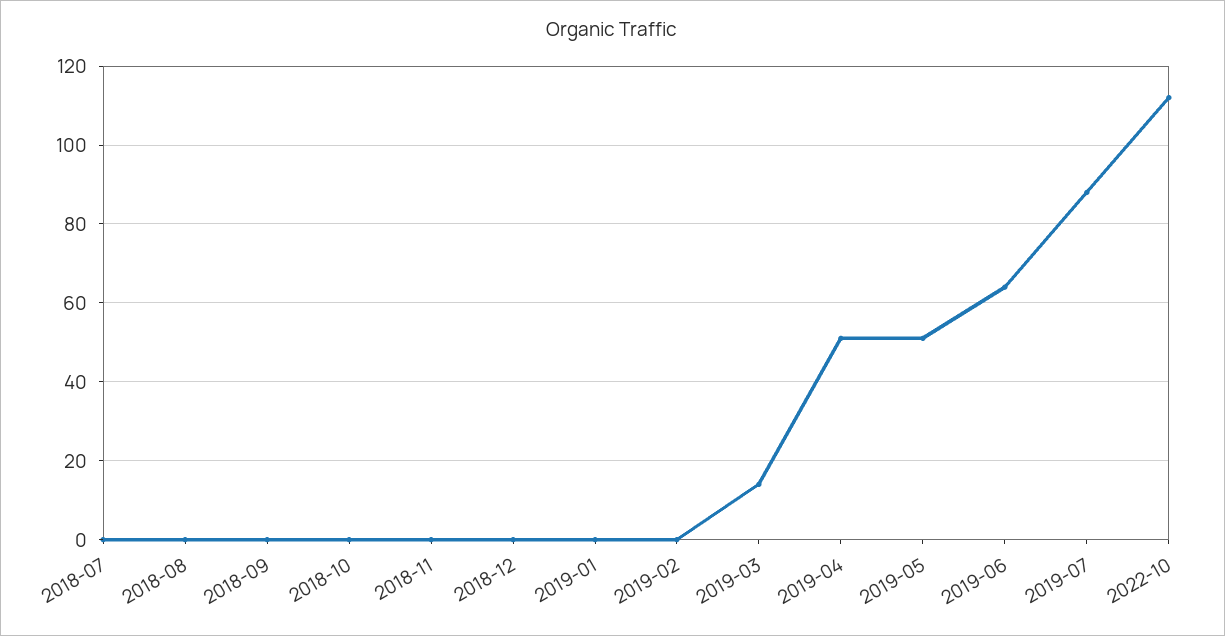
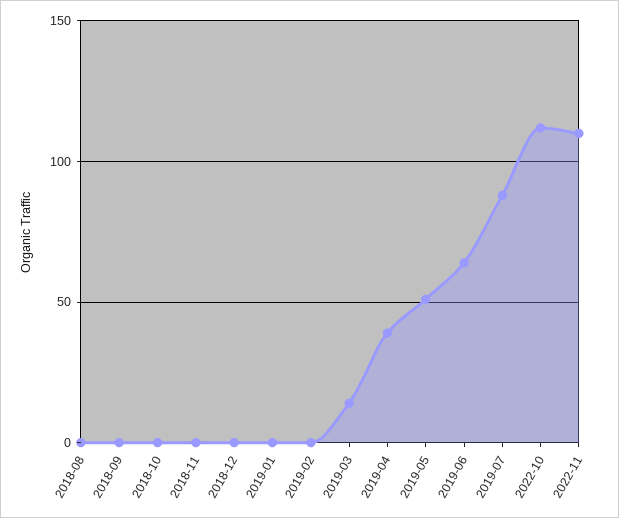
2018-07: 0 -> none
2019-04: 50 -> 40
2022-11: none -> 110

